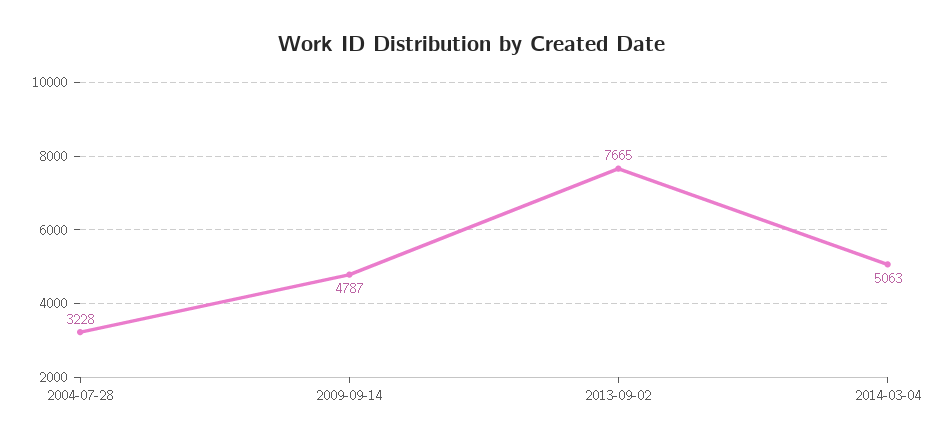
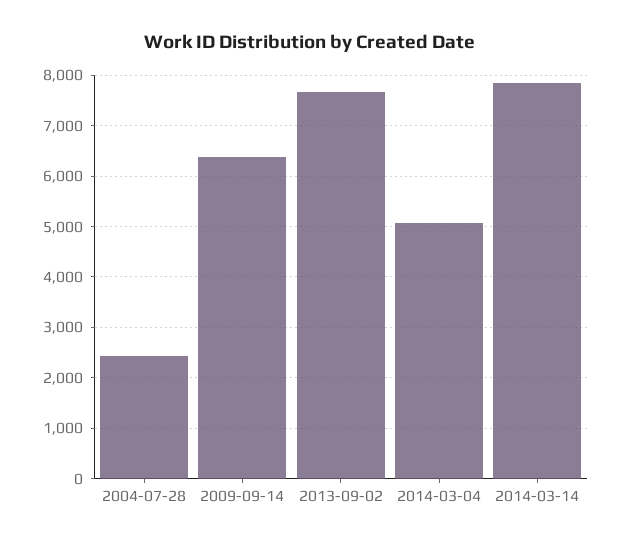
2004-07-28: 3228 -> 2400
2009-09-14: 4787 -> 6400
2014-03-14: none -> 7800

